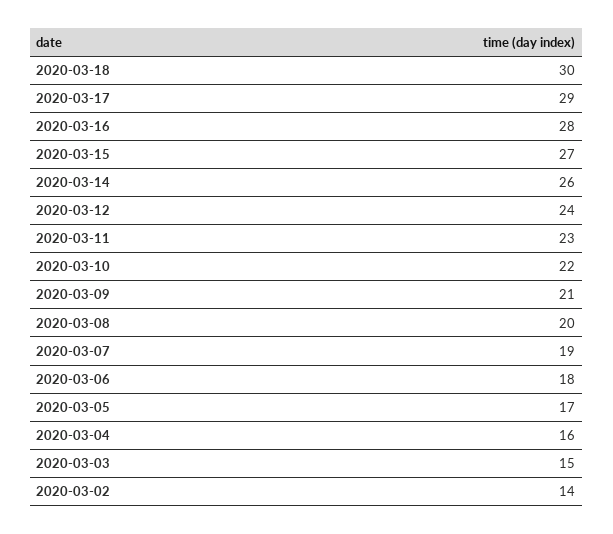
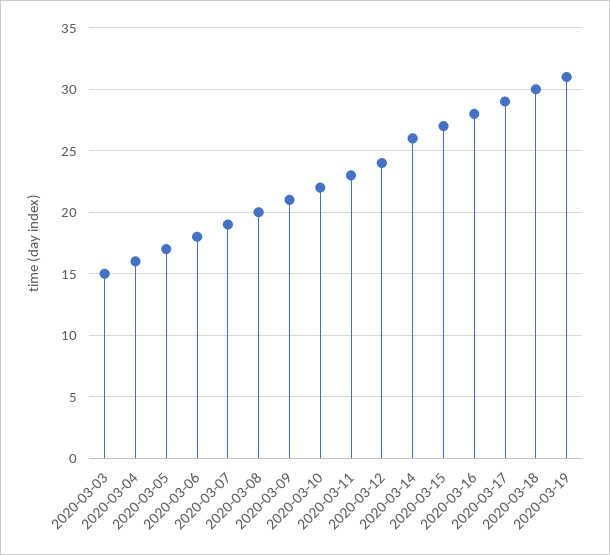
2020-03-02: 14 -> none
2020-03-19: none -> 31

